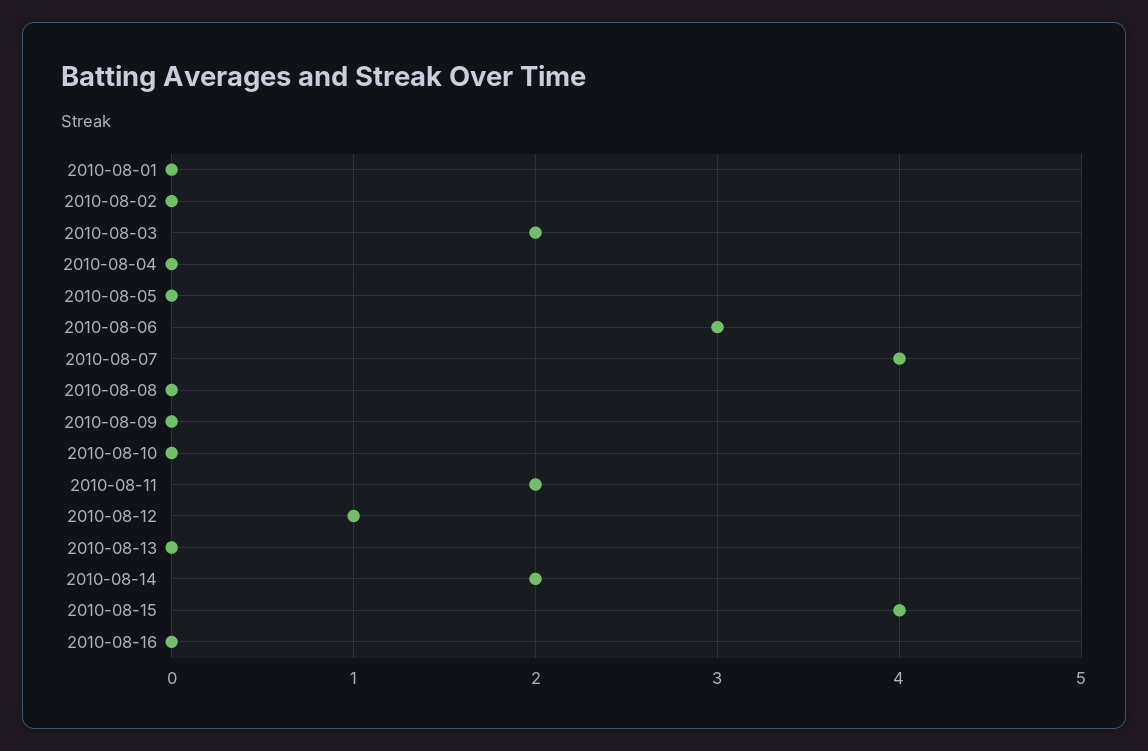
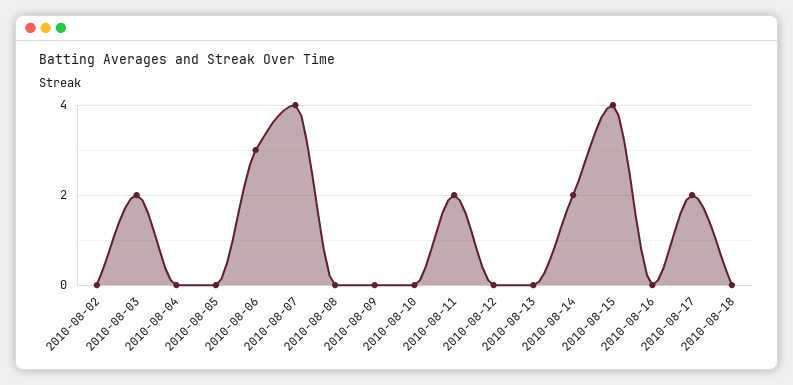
2010-08-01: 0 -> none
2010-08-12: 1 -> 0
2010-08-17: none -> 2
2010-08-18: none -> 0

